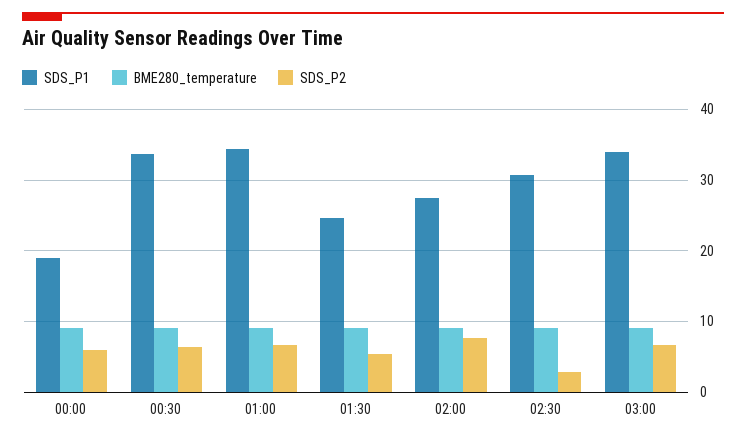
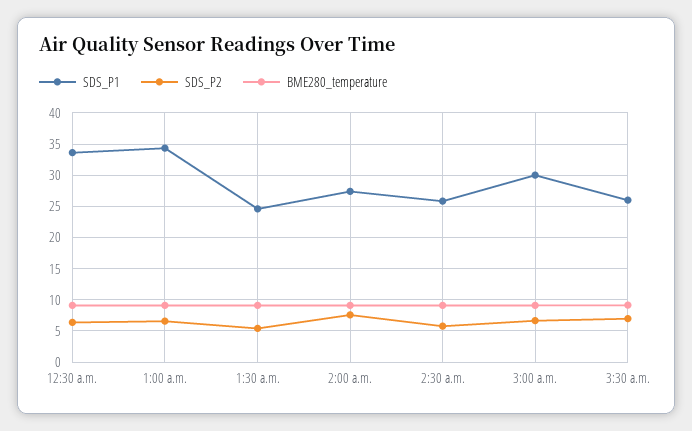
SDS_P1, 00:00: 19 -> none
BME280_temperature, 00:00: 9 -> none
SDS_P2, 00:00: 6 -> none
SDS_P1, 02:30: 31 -> 26
SDS_P2, 02:30: 3 -> 6
SDS_P1, 03:00: 34 -> 30
SDS_P1, 3:30 a.m.: none -> 26
SDS_P2, 3:30 a.m.: none -> 7
BME280_temperature, 3:30 a.m.: none -> 9

